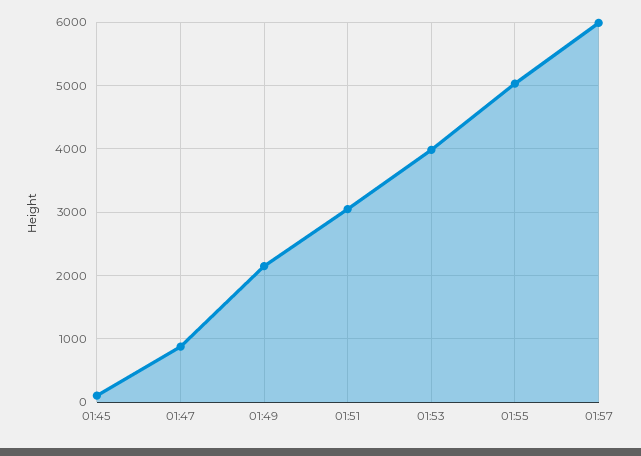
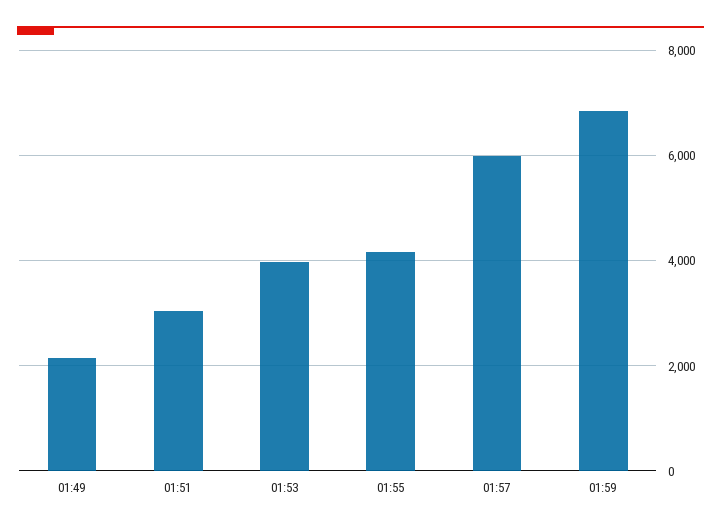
01:45: 100 -> none
01:47: 900 -> none
01:55: 5000 -> 4200
01:59: none -> 6800

